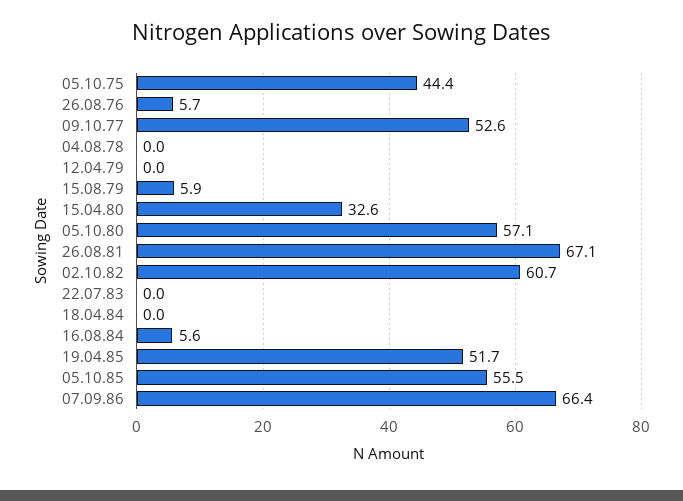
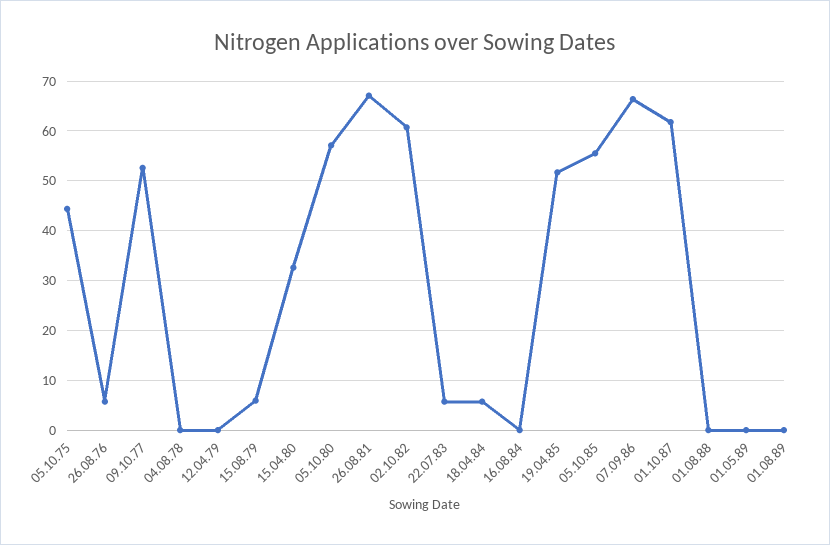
22.07.83: 0 -> 6
18.04.84: 0 -> 6
16.08.84: 5.6 -> 0
01.10.87: none -> 62
01.08.88: none -> 0
01.05.89: none -> 0
01.08.89: none -> 0

